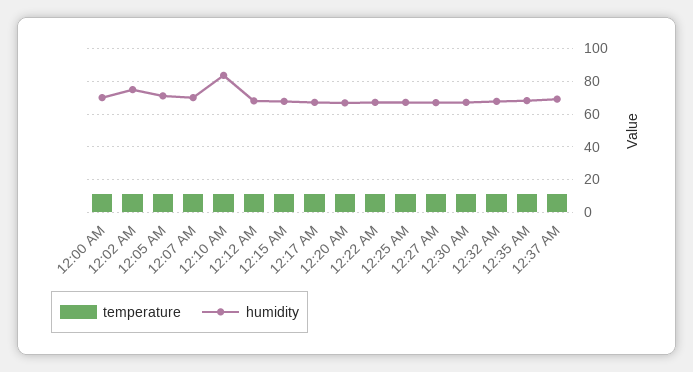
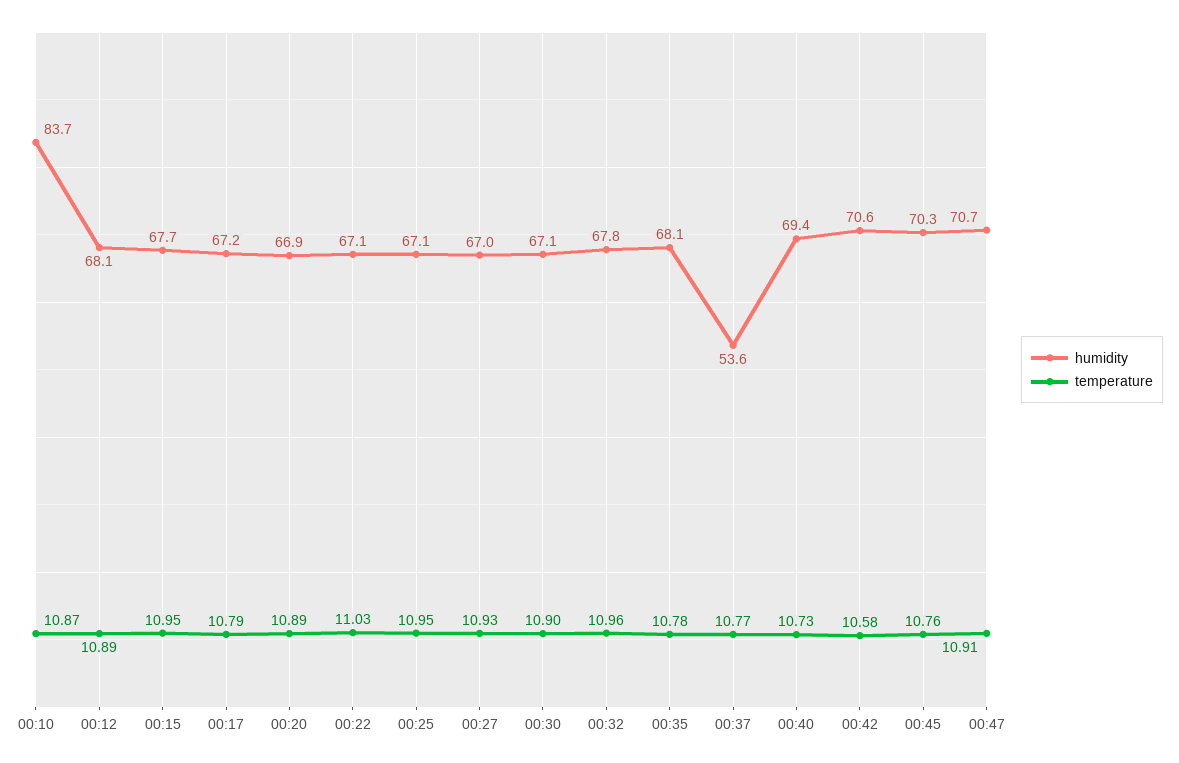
temperature, 12:00 AM: 10 -> none
humidity, 12:00 AM: 70 -> none
temperature, 12:02 AM: 10 -> none
humidity, 12:02 AM: 75 -> none
temperature, 12:05 AM: 10 -> none
humidity, 12:05 AM: 70 -> none
temperature, 12:07 AM: 10 -> none
humidity, 12:07 AM: 70 -> none
humidity, 12:37 AM: 70 -> 53.6
humidity, 00:40: none -> 69.4
temperature, 00:40: none -> 10.73
humidity, 00:42: none -> 70.6
temperature, 00:42: none -> 10.58
humidity, 00:45: none -> 70.3
temperature, 00:45: none -> 10.76
humidity, 00:47: none -> 70.7
temperature, 00:47: none -> 10.91

